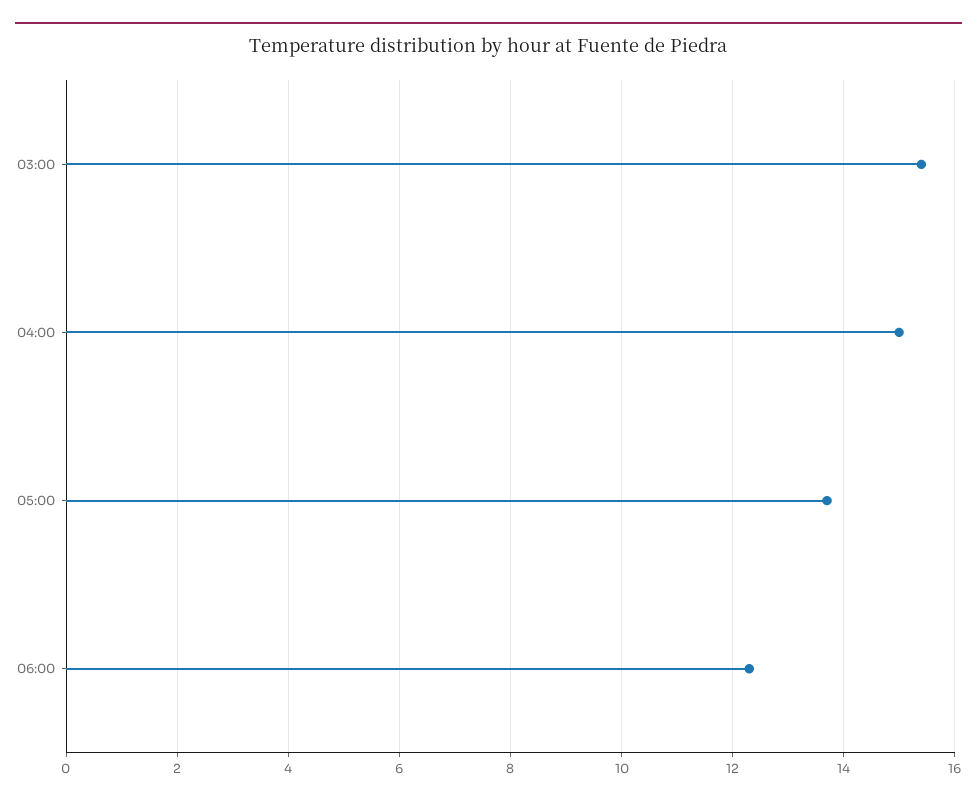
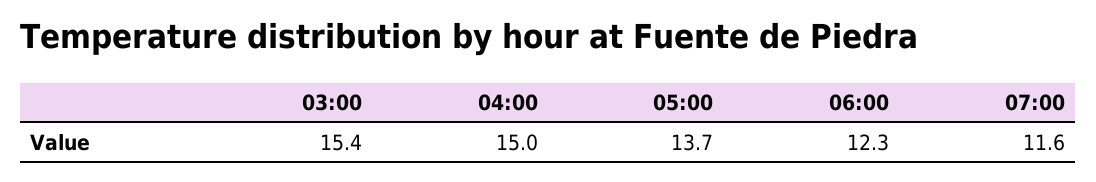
07:00: none -> 11.6

